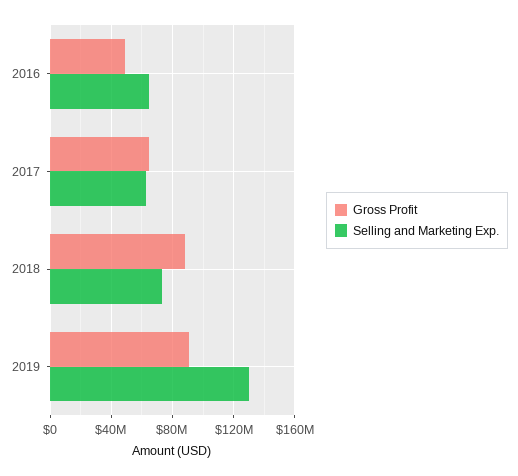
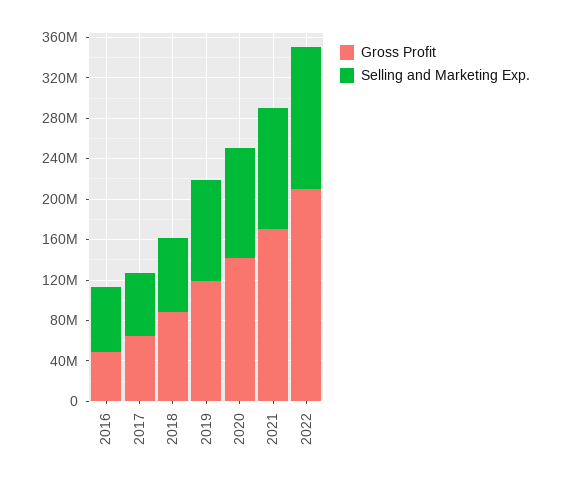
Gross Profit, 2019: 90000000 -> 120000000
Selling and Marketing Exp., 2019: 130000000 -> 100000000
Gross Profit, 2020: none -> 140000000
Selling and Marketing Exp., 2020: none -> 110000000
Gross Profit, 2021: none -> 170000000
Selling and Marketing Exp., 2021: none -> 120000000
Gross Profit, 2022: none -> 210000000
Selling and Marketing Exp., 2022: none -> 140000000

